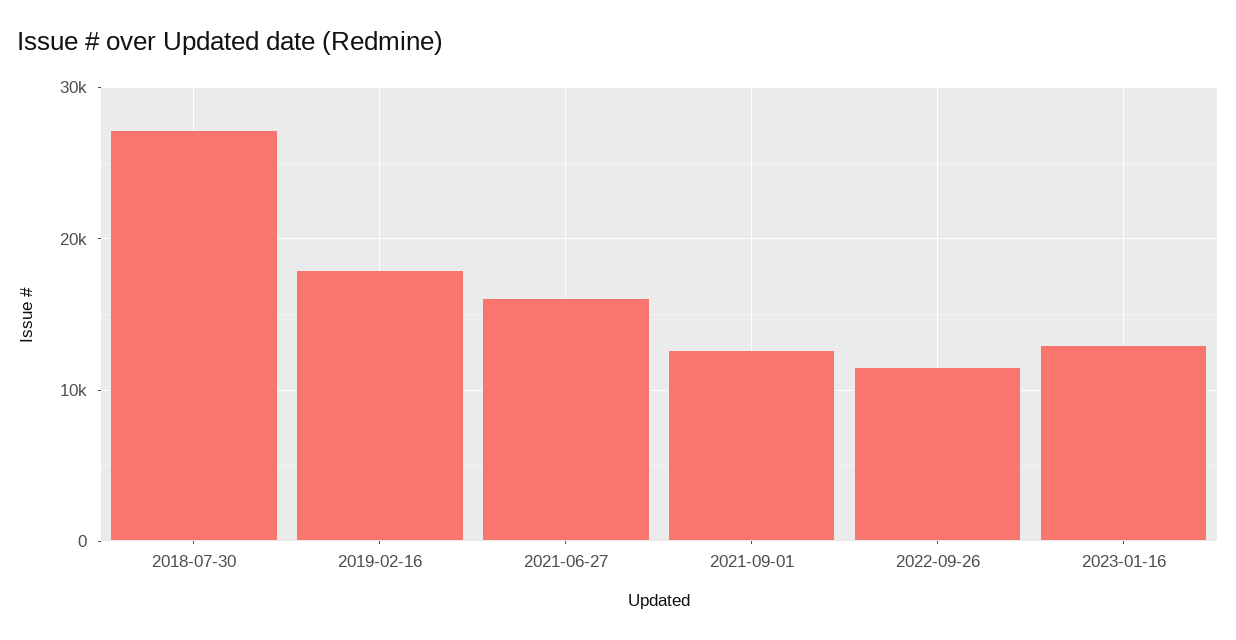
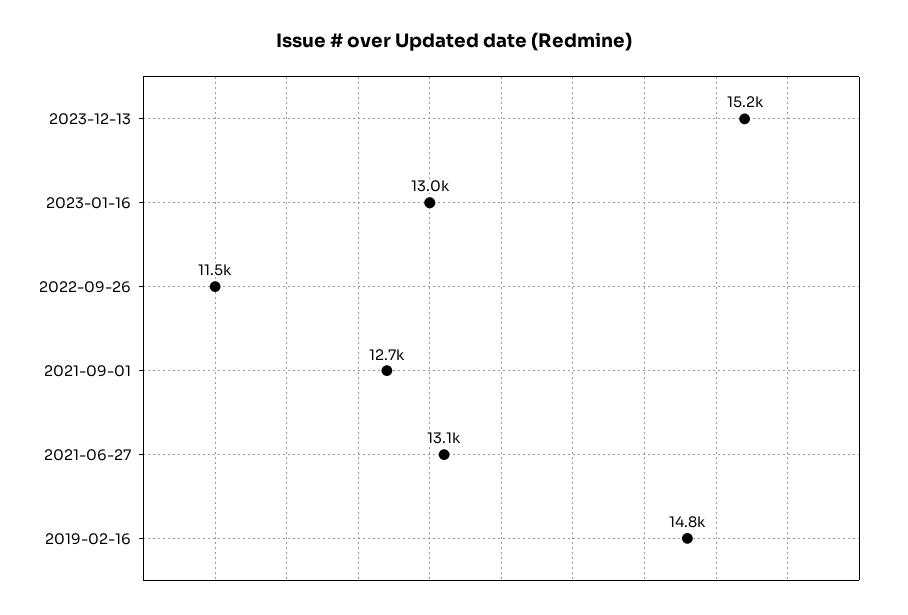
2018-07-30: 27000 -> none
2019-02-16: 18000 -> 14800
2021-06-27: 16000 -> 13100
2023-12-13: none -> 15200

